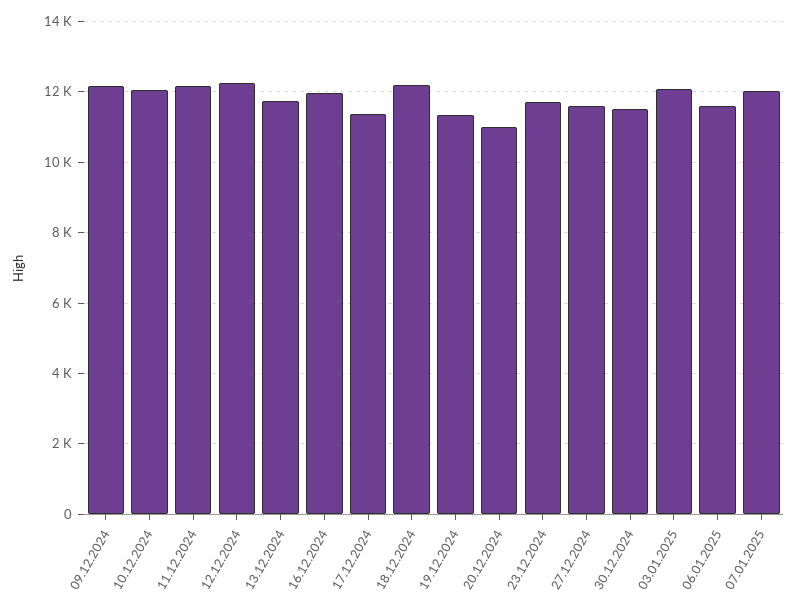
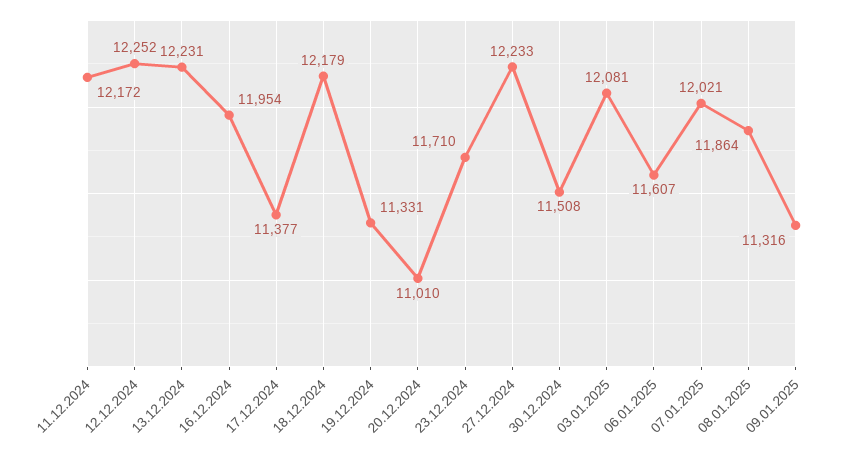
09.12.2024: 12200 -> none
10.12.2024: 12000 -> none
13.12.2024: 11800 -> 12231
27.12.2024: 11600 -> 12233
08.01.2025: none -> 11864
09.01.2025: none -> 11316

